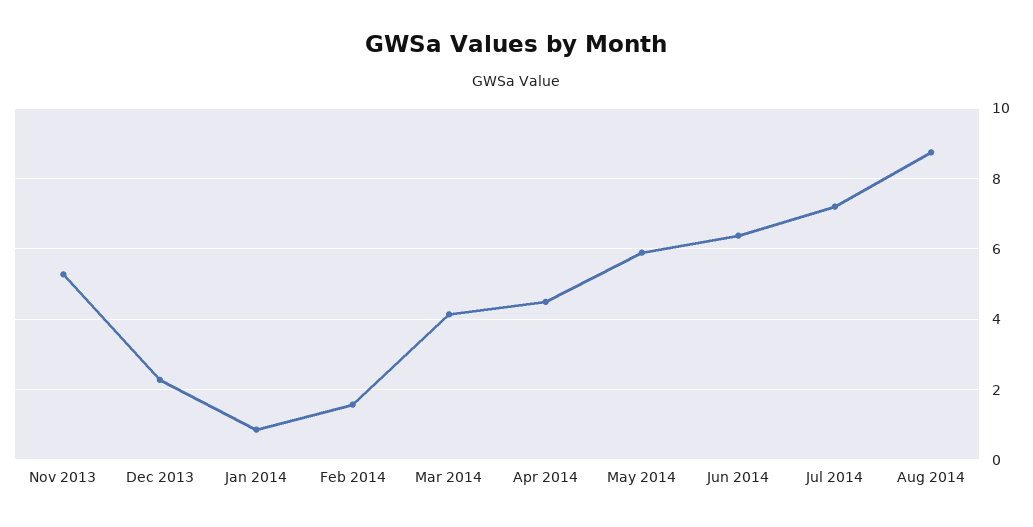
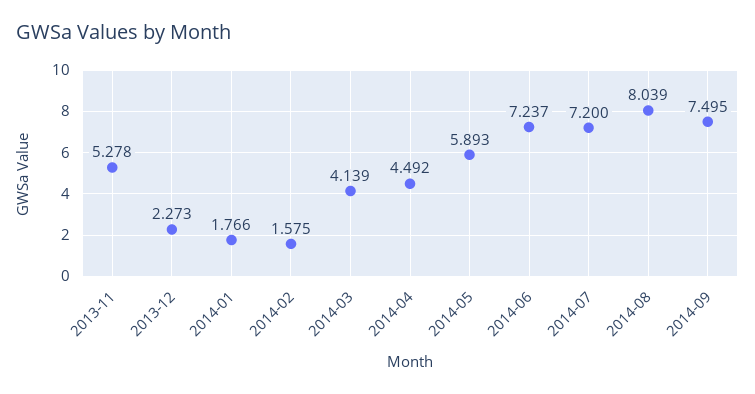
Jan 2014: 0.8 -> 1.766
Jun 2014: 6.4 -> 7.237
Aug 2014: 8.8 -> 8.039
2014-09: none -> 7.495

